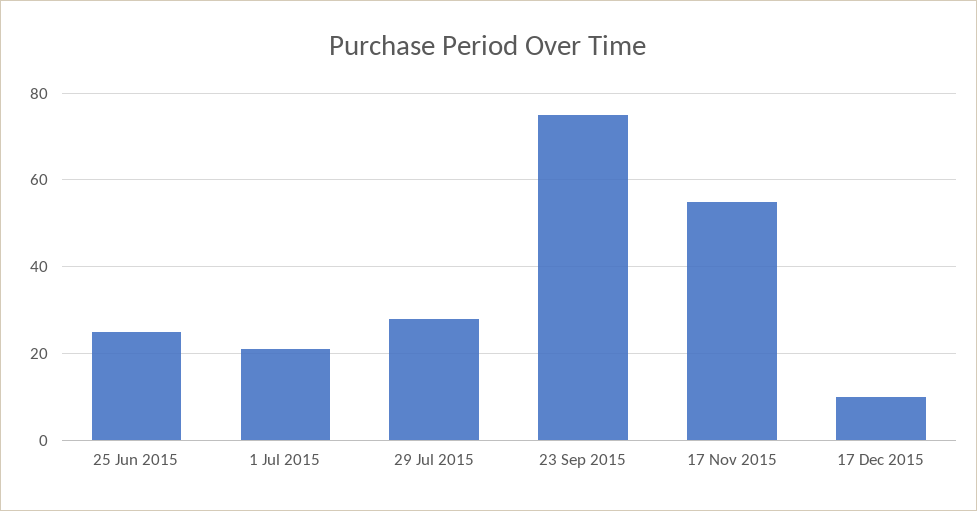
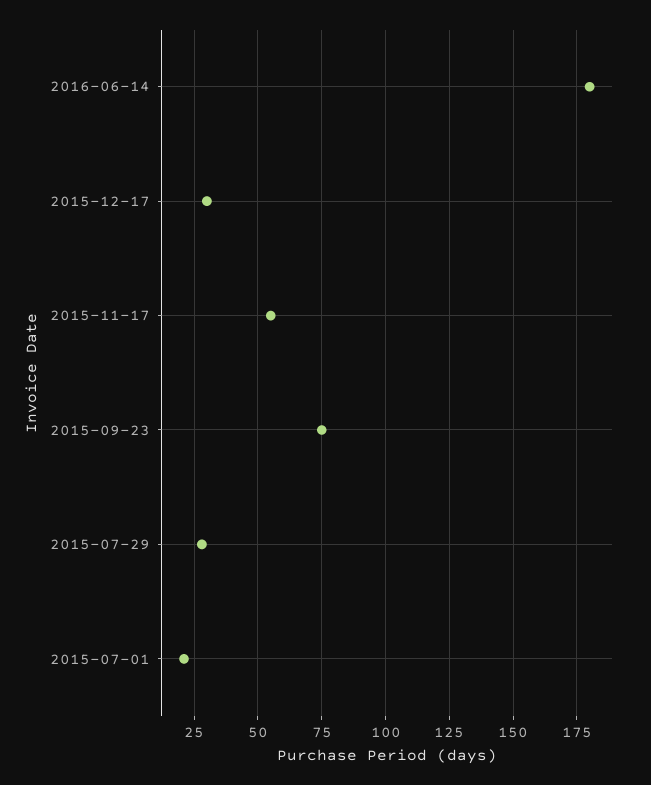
25 Jun 2015: 25 -> none
17 Dec 2015: 10 -> 30
2016-06-14: none -> 180

